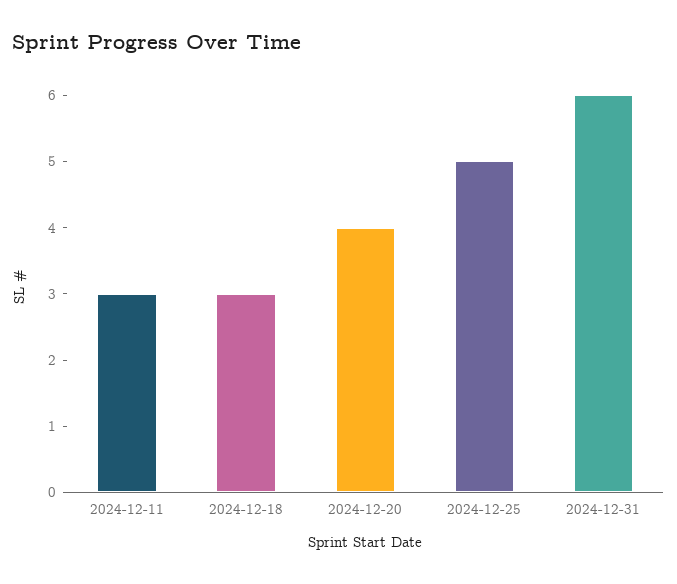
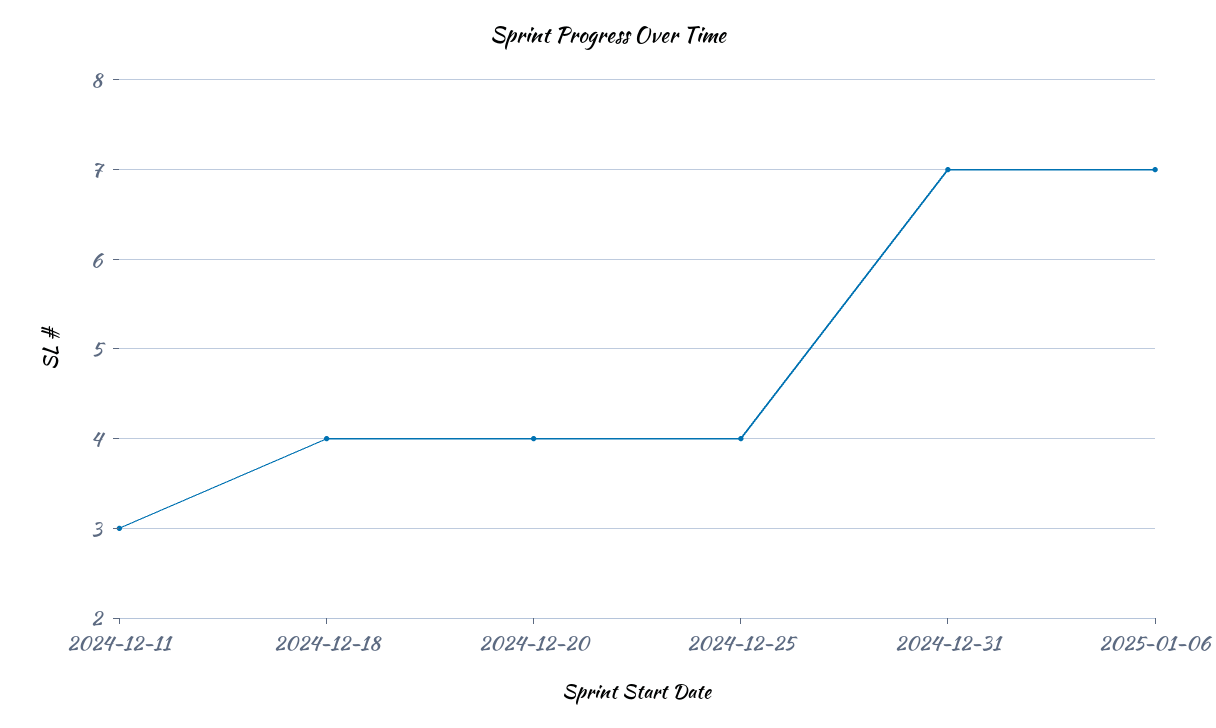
2024-12-18: 3 -> 4
2024-12-25: 5 -> 4
2024-12-31: 6 -> 7
2025-01-06: none -> 7

